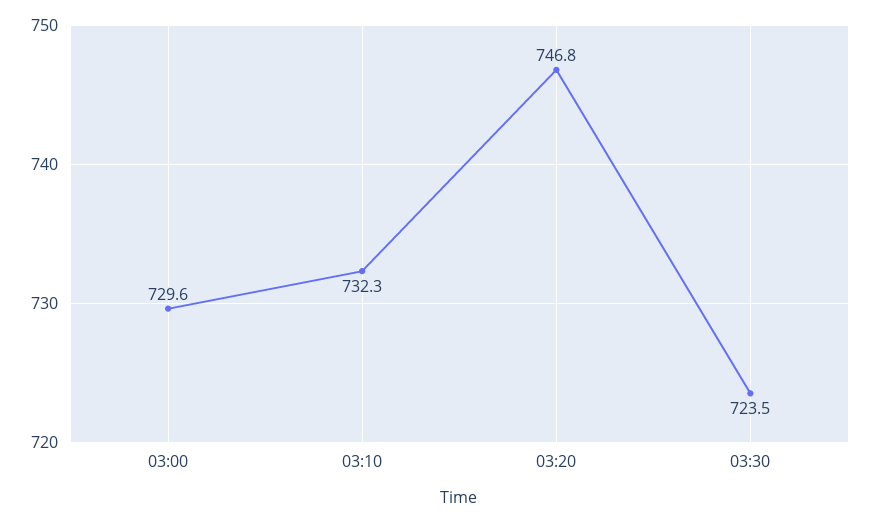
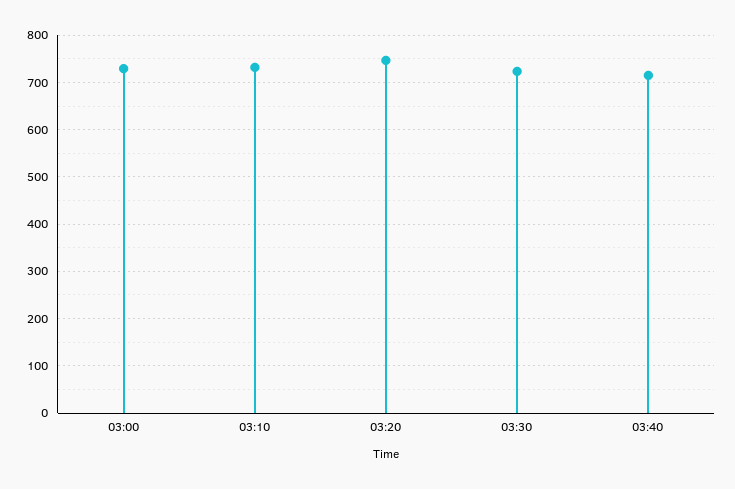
03:40: none -> 720

